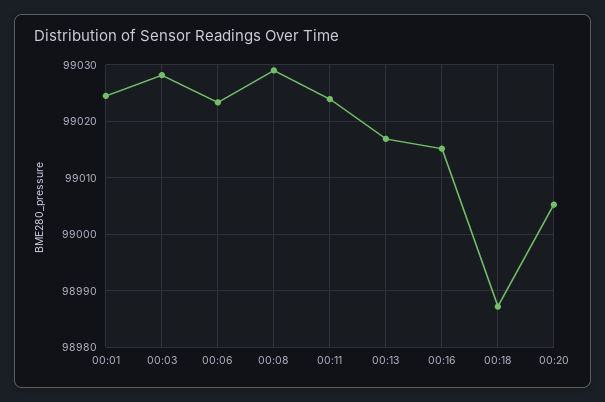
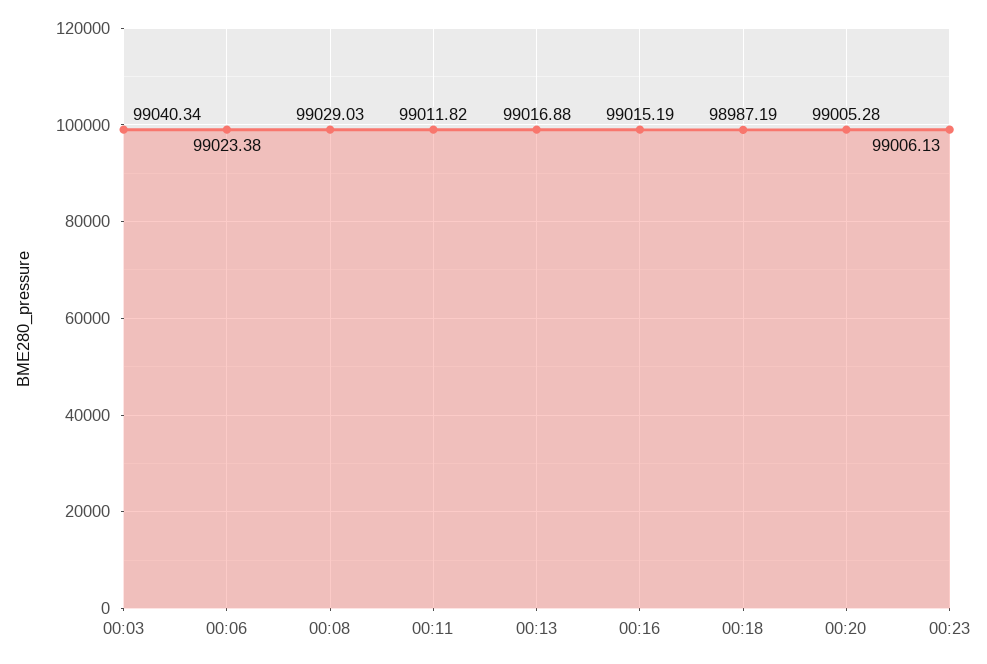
00:01: 99024 -> none
00:03: 99028 -> 99040.34
00:11: 99024 -> 99011.82
00:23: none -> 99006.13

